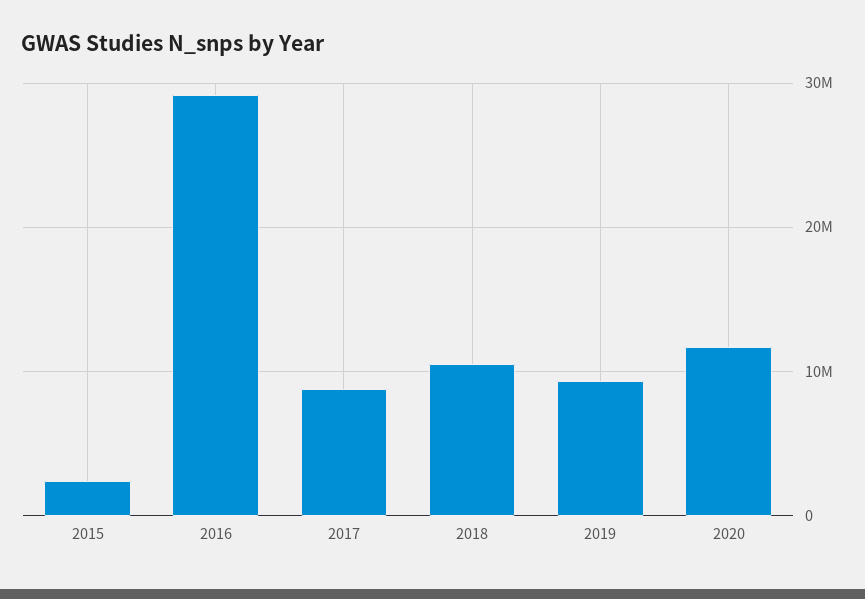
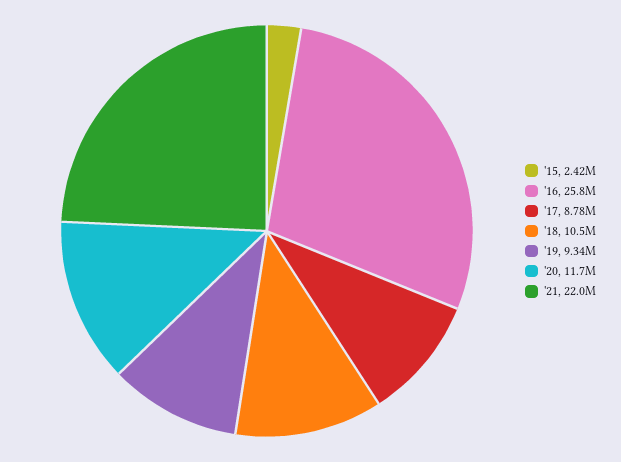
2016: 29000000 -> 25800000
'21: none -> 22000000

